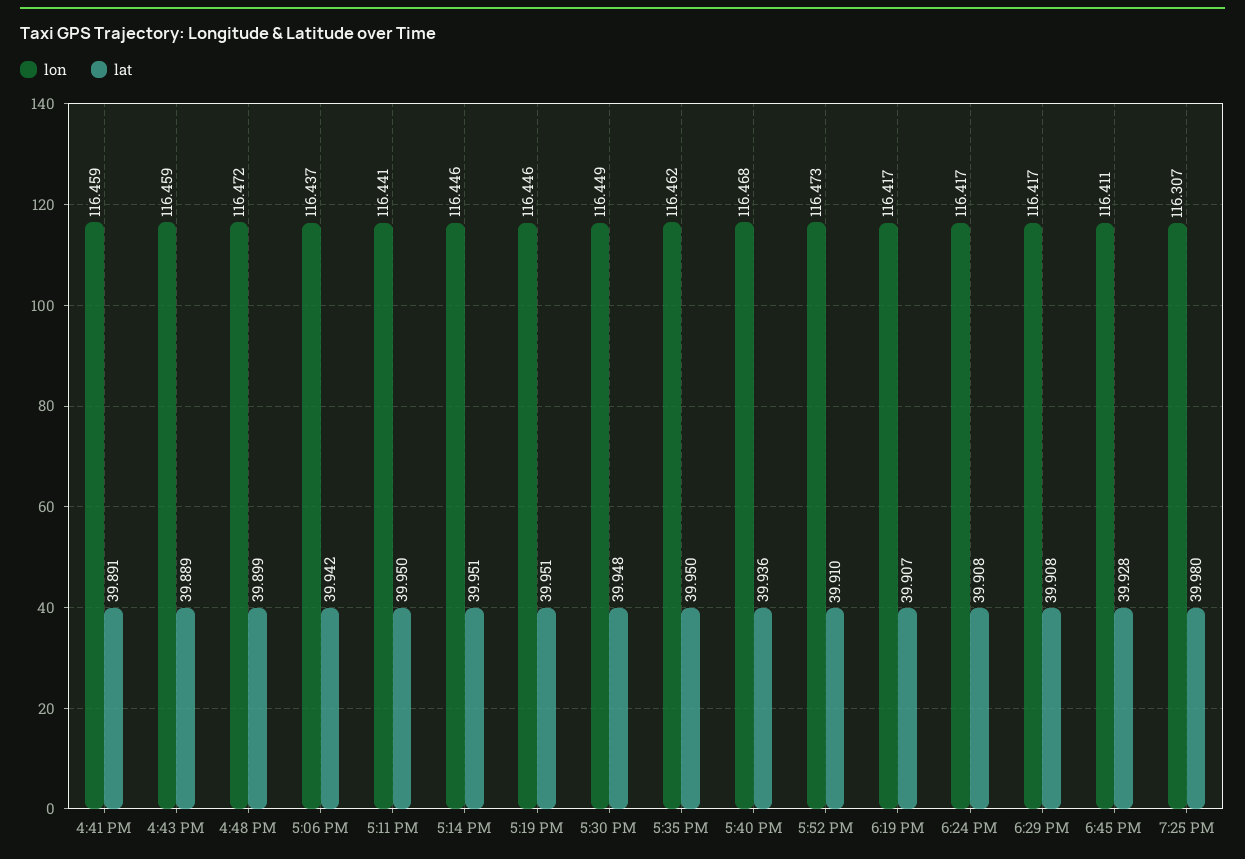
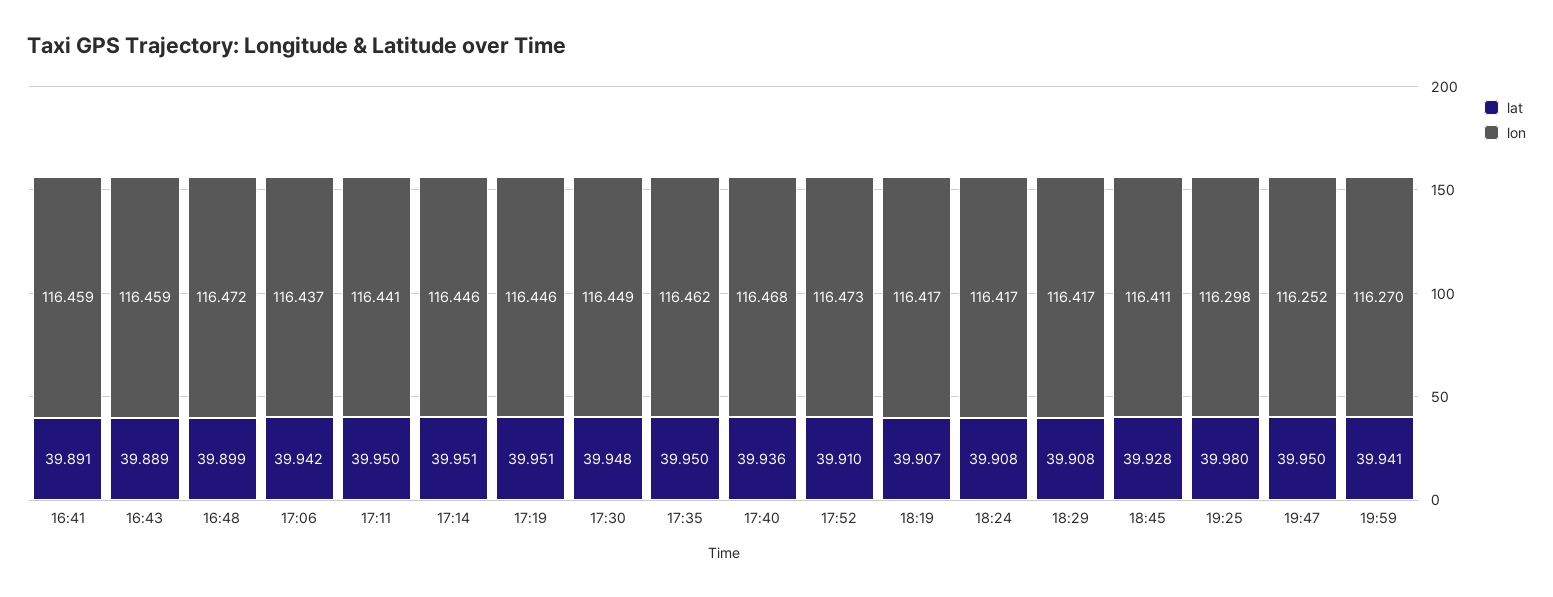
lon, 7:25 PM: 116.307 -> 116.298
lat, 19:47: none -> 39.95
lon, 19:47: none -> 116.252
lat, 19:59: none -> 39.941
lon, 19:59: none -> 116.27

